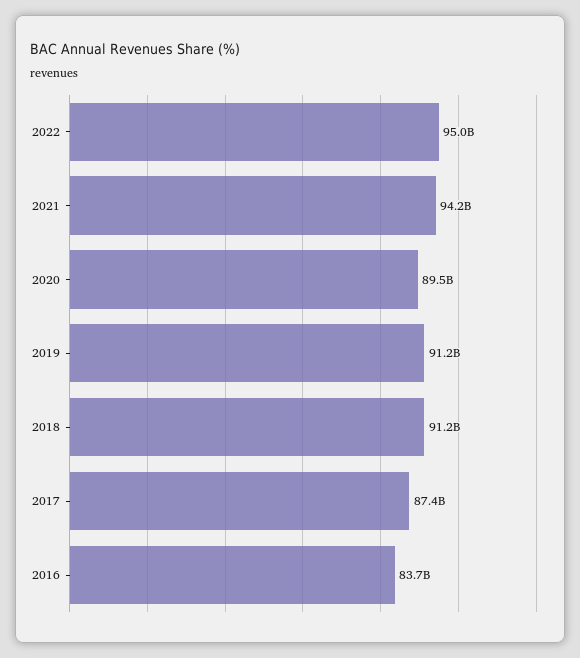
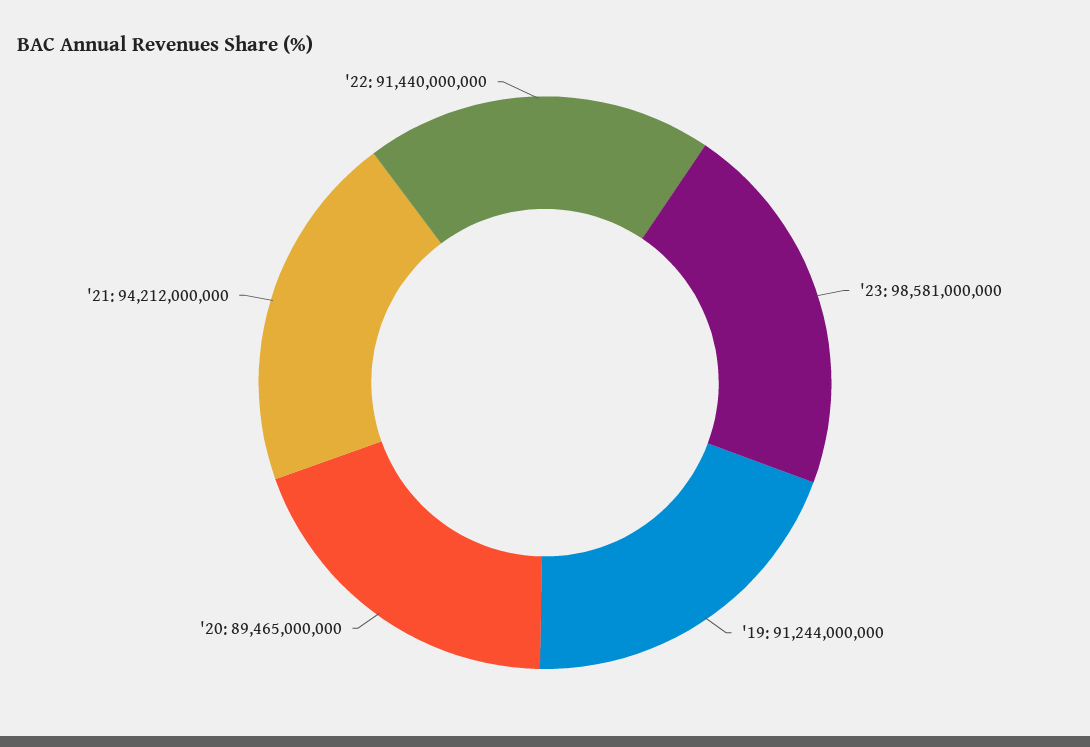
2022: 95000000000 -> 91440000000
2018: 91200000000 -> none
2017: 87400000000 -> none
2016: 83700000000 -> none
'23: none -> 98581000000

